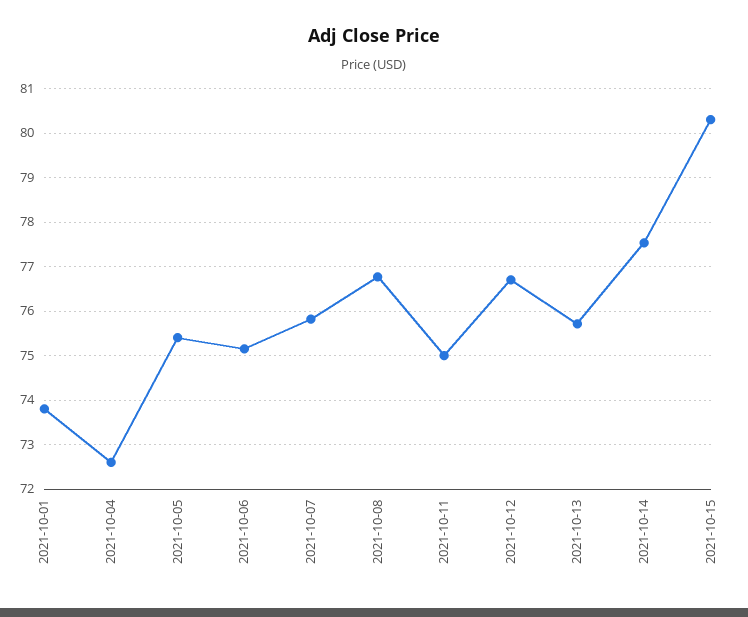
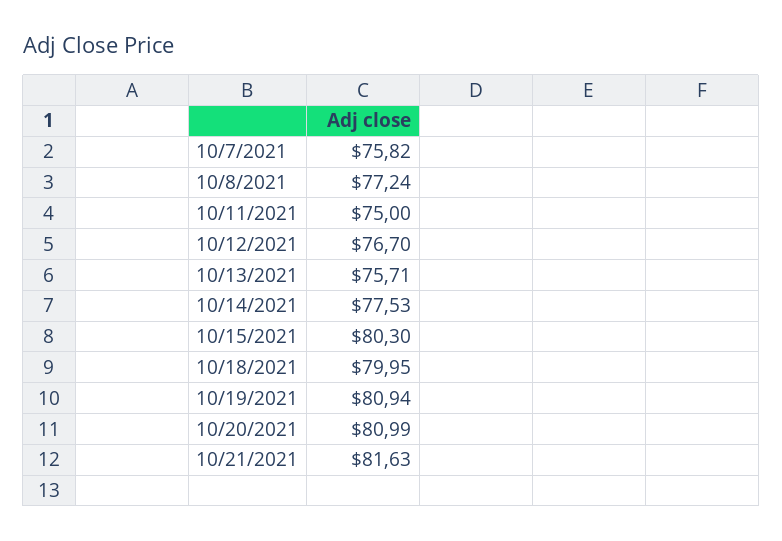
2021-10-01: 73.8 -> none
2021-10-04: 72.6 -> none
2021-10-05: 75.4 -> none
2021-10-06: 75.2 -> none
2021-10-08: 76.8 -> 77.24
10/18/2021: none -> 79.95
10/19/2021: none -> 80.94
10/20/2021: none -> 80.99
10/21/2021: none -> 81.63

